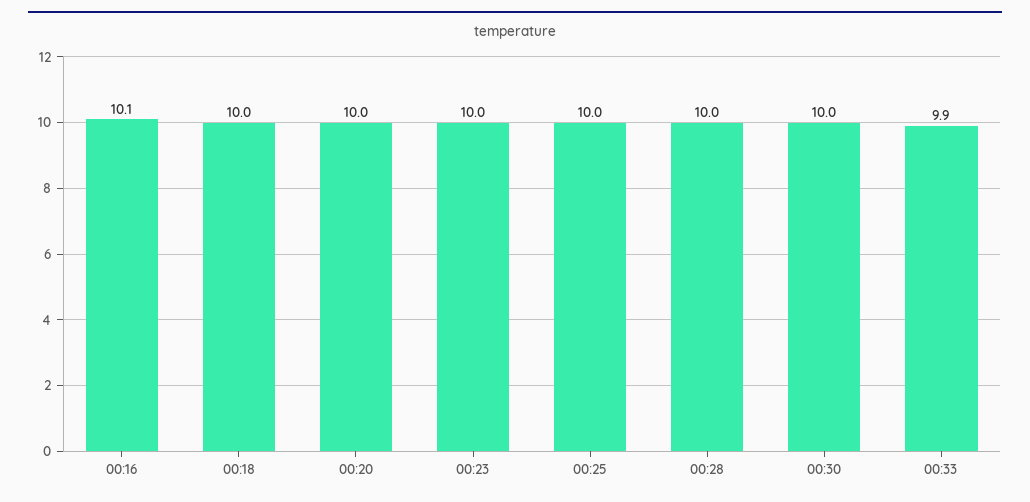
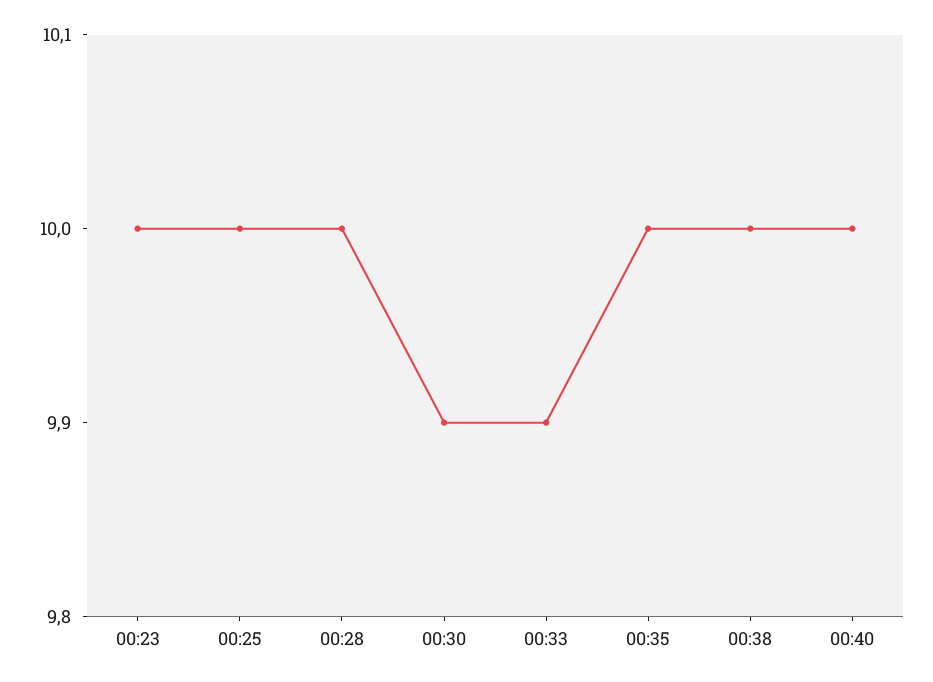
00:16: 10.1 -> none
00:18: 10 -> none
00:20: 10 -> none
00:30: 10 -> 9.9
00:35: none -> 10
00:38: none -> 10
00:40: none -> 10

